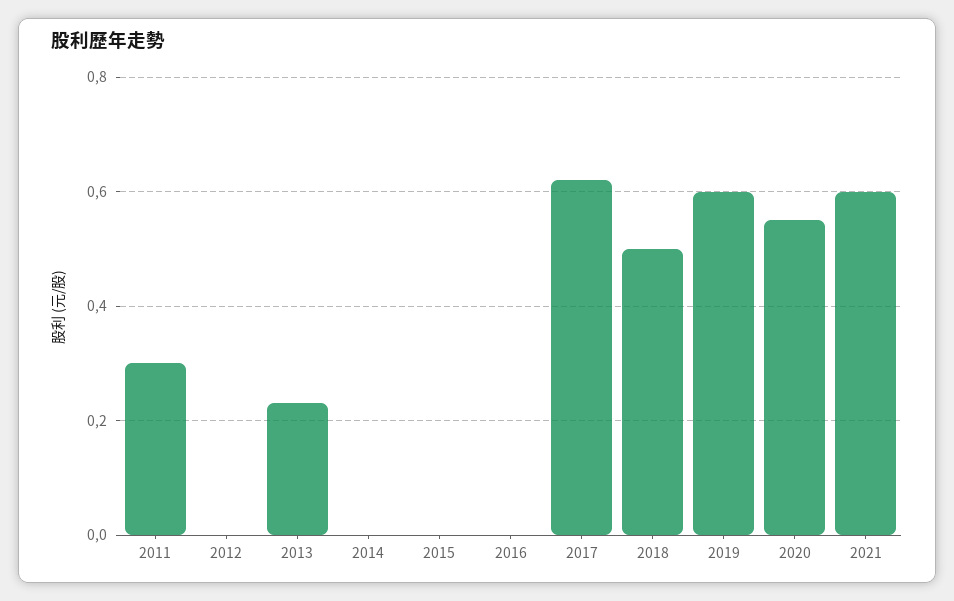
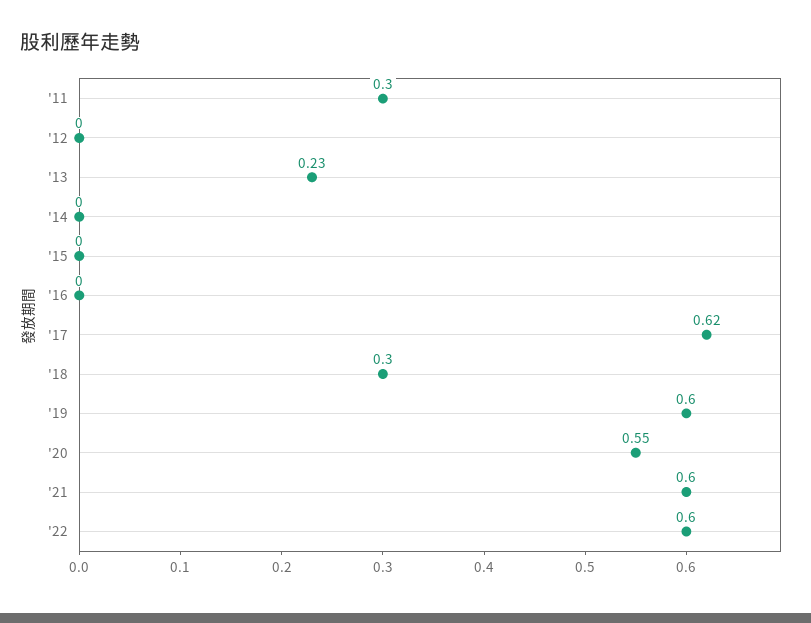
2018: 0.5 -> 0.3
'22: none -> 0.6

